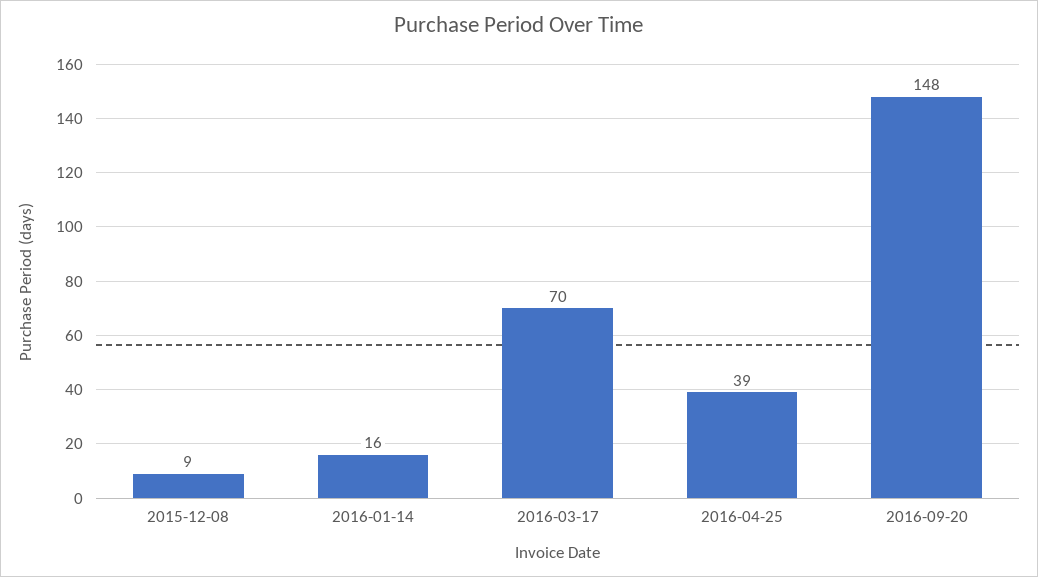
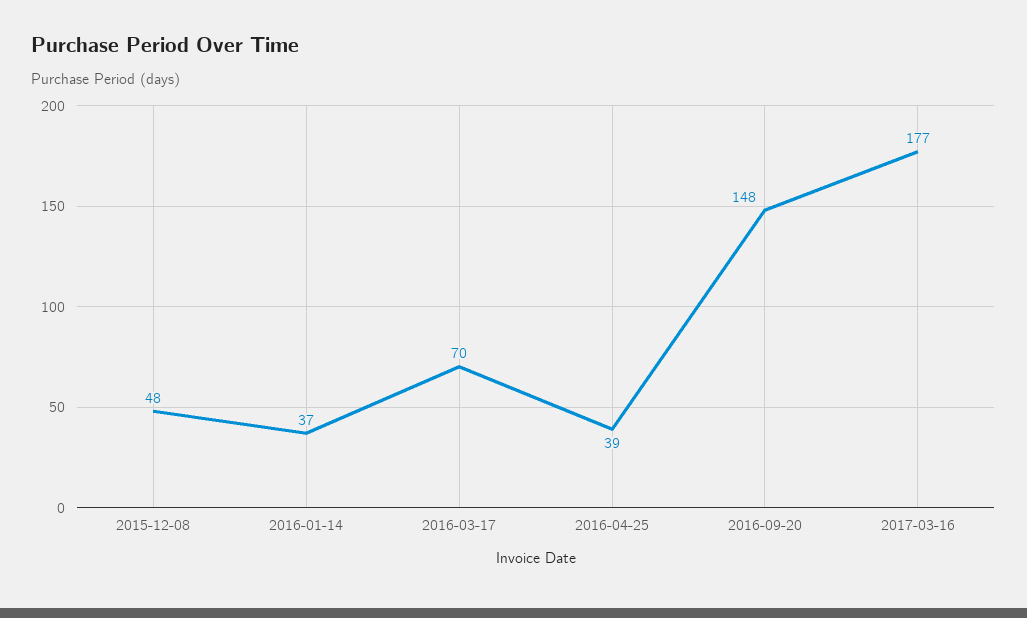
2015-12-08: 9 -> 48
2016-01-14: 16 -> 37
2017-03-16: none -> 177

